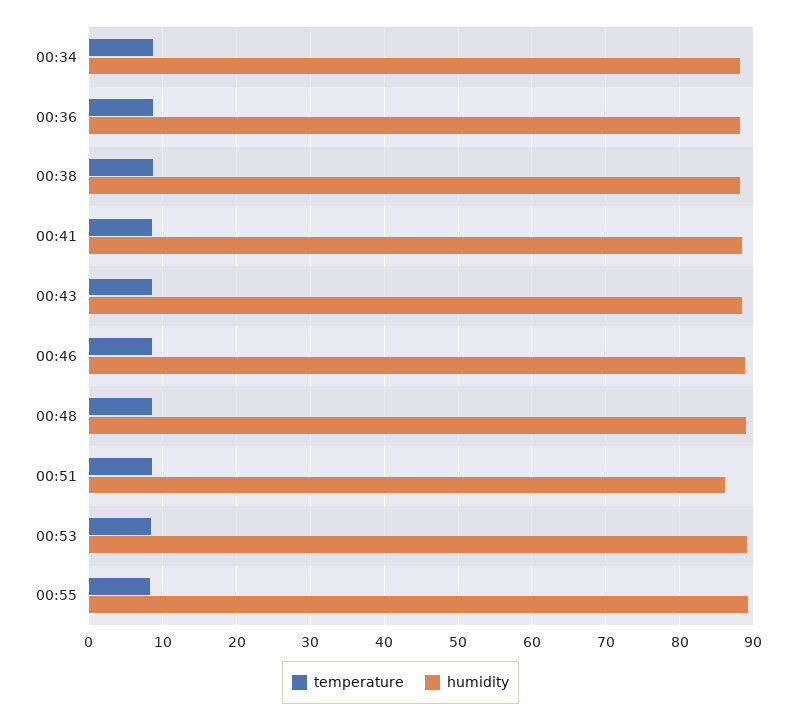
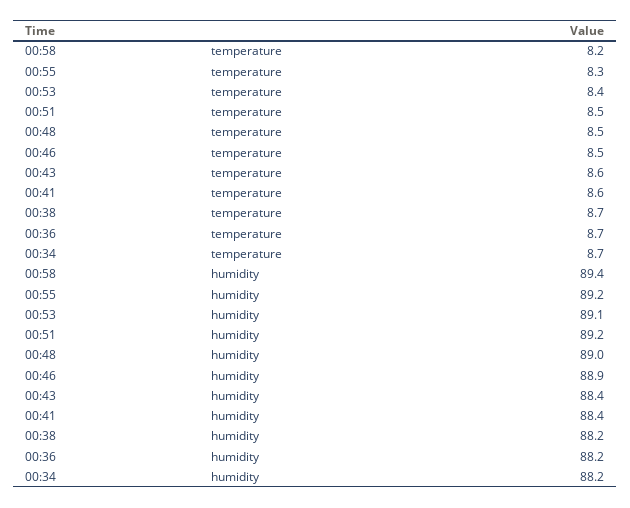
humidity, 00:51: 86 -> 89.2
temperature, 00:58: none -> 8.2
humidity, 00:58: none -> 89.4

